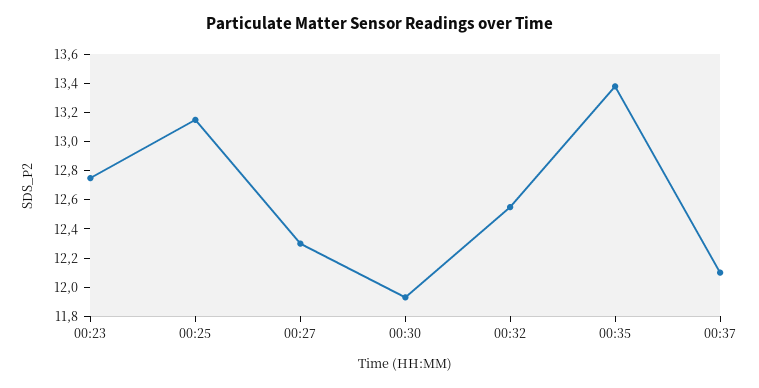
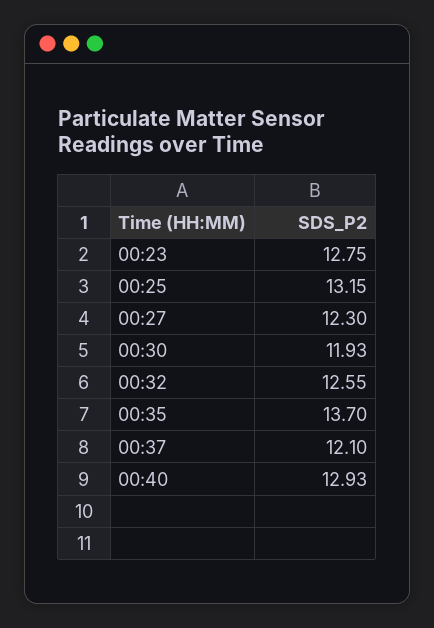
00:35: 13.4 -> 13.7
00:40: none -> 12.93

